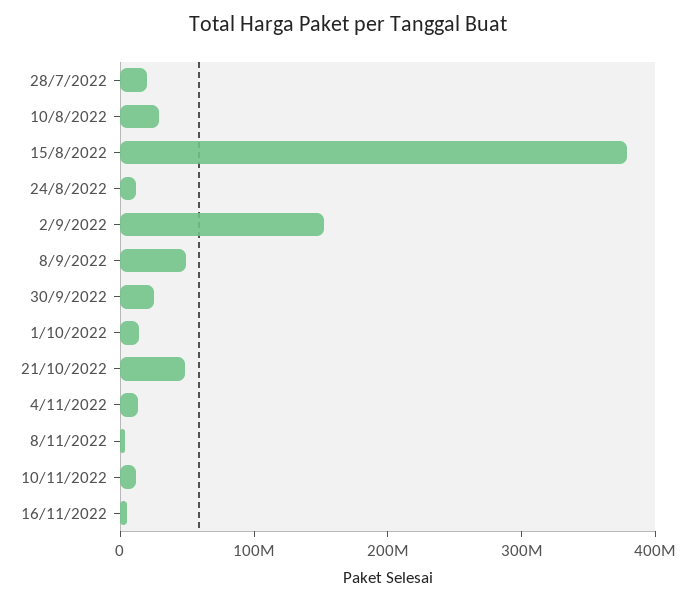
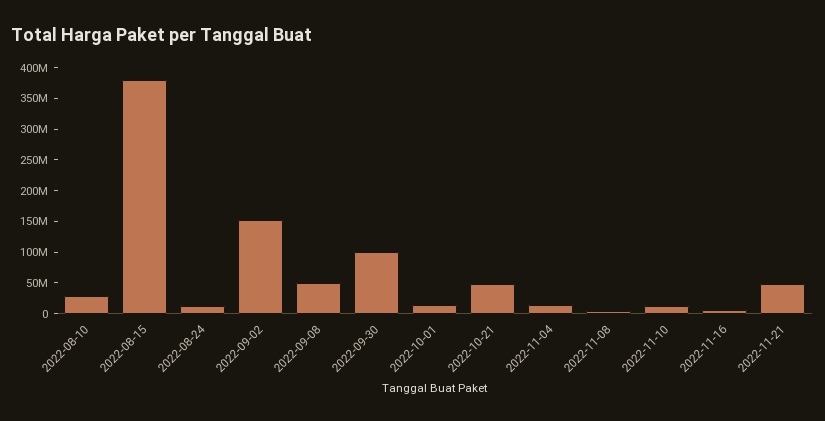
28/7/2022: 20000000 -> none
30/9/2022: 20000000 -> 100000000
2022-11-21: none -> 50000000

